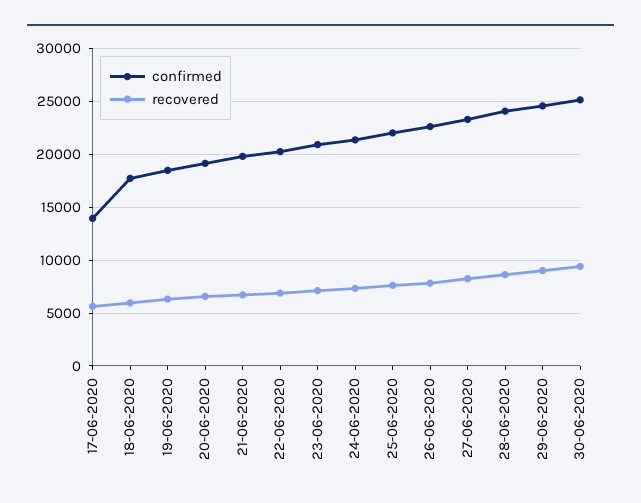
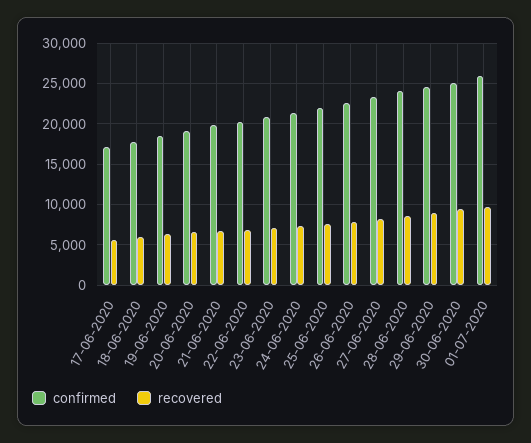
confirmed, 17-06-2020: 14000 -> 17000
confirmed, 01-07-2020: none -> 26000
recovered, 01-07-2020: none -> 10000

